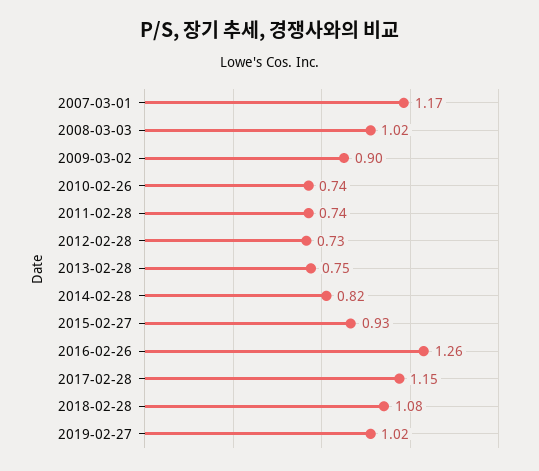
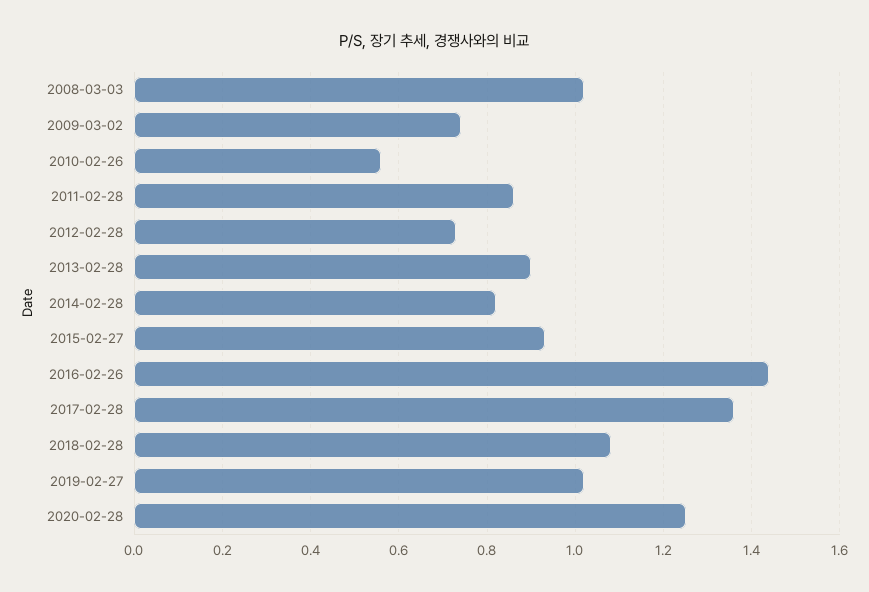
2007-03-01: 1.17 -> none
2009-03-02: 0.9 -> 0.75
2010-02-26: 0.74 -> 0.55
2011-02-28: 0.74 -> 0.85
2013-02-28: 0.75 -> 0.9
2016-02-26: 1.26 -> 1.45
2017-02-28: 1.15 -> 1.35
2020-02-28: none -> 1.25

